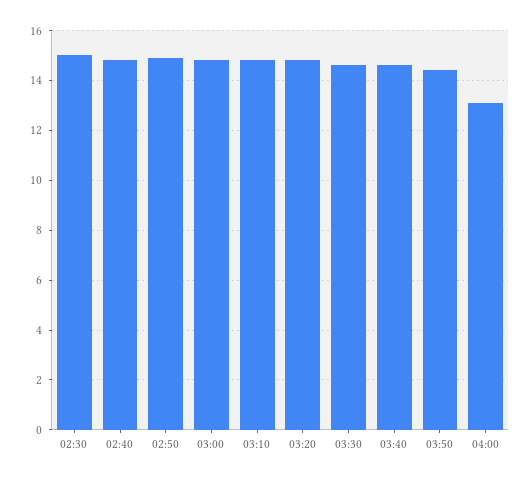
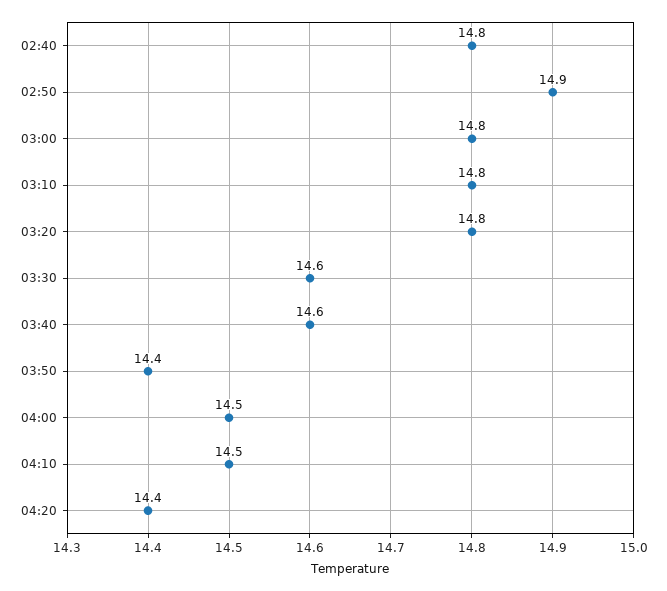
02:30: 15 -> none
04:00: 13 -> 14.5
04:10: none -> 14.5
04:20: none -> 14.4

